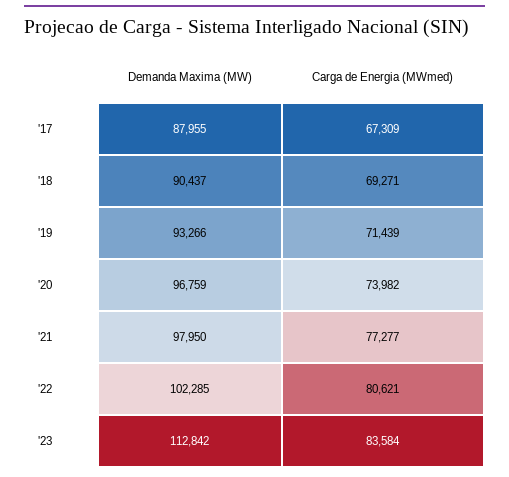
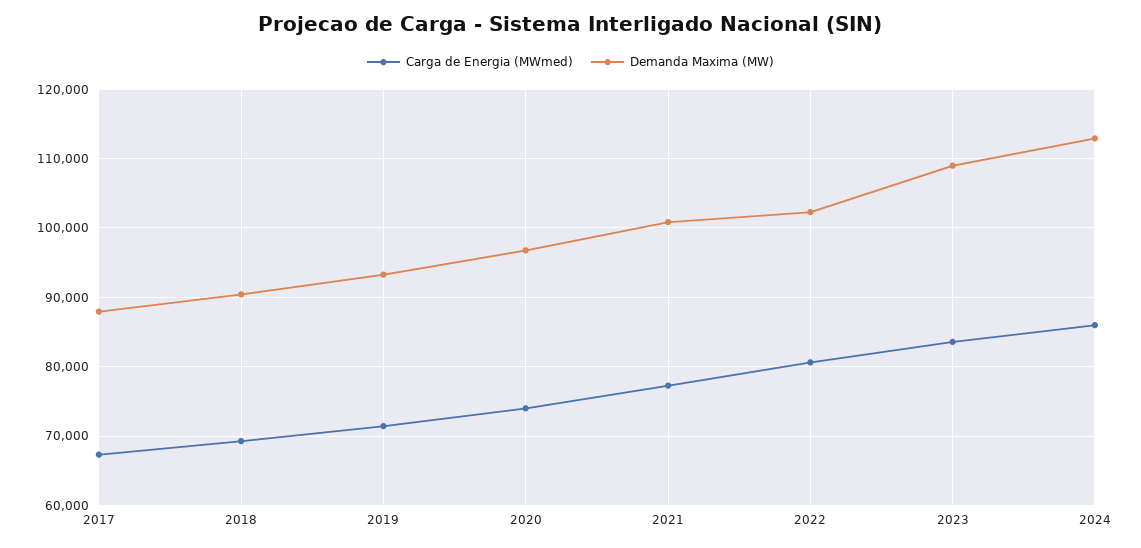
Demanda Maxima (MW), '21: 97950 -> 101000
Demanda Maxima (MW), '23: 112842 -> 109000
Carga de Energia (MWmed), 2024: none -> 86000
Demanda Maxima (MW), 2024: none -> 113000

